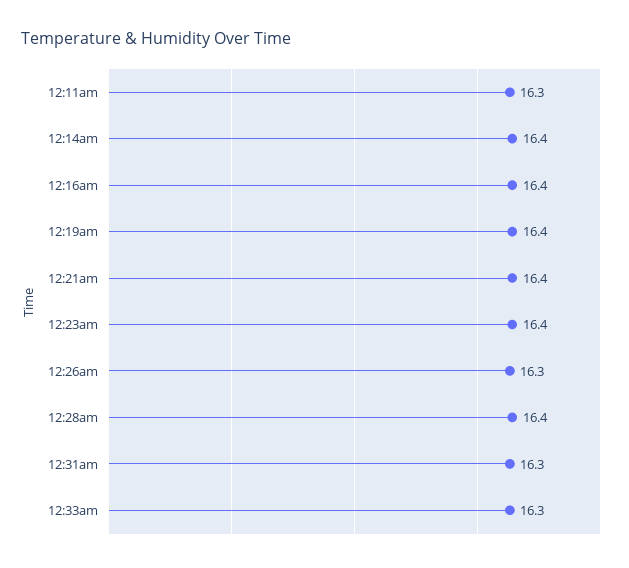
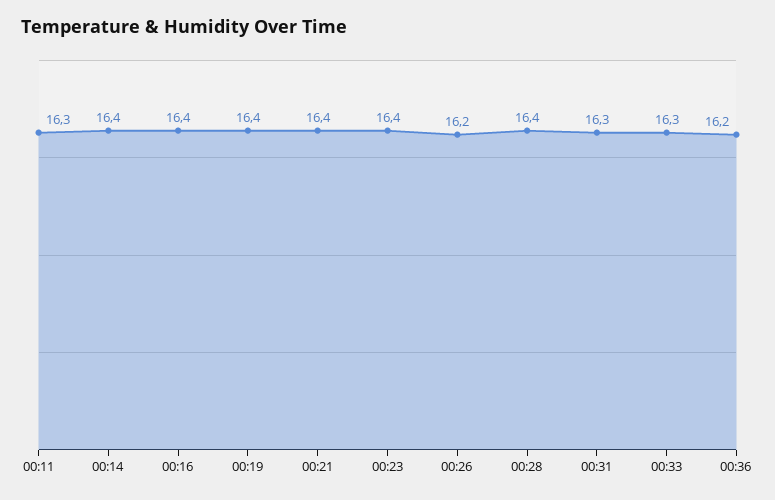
12:26am: 16.3 -> 16.2
00:36: none -> 16.2

